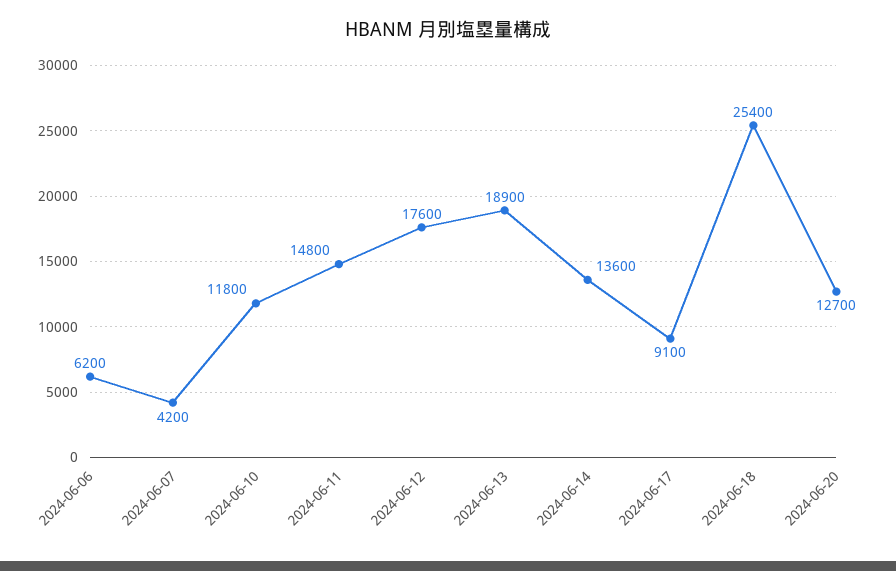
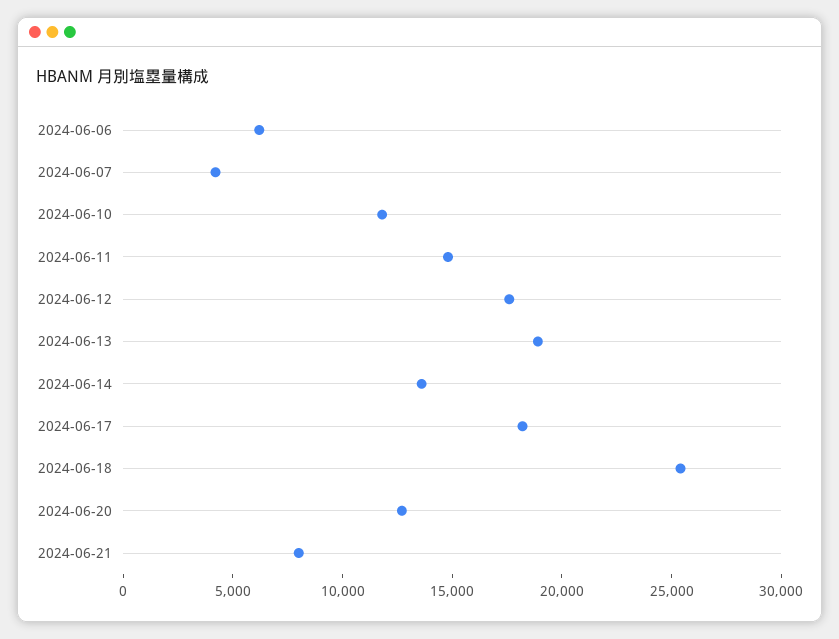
2024-06-17: 9100 -> 18000
2024-06-21: none -> 8000

